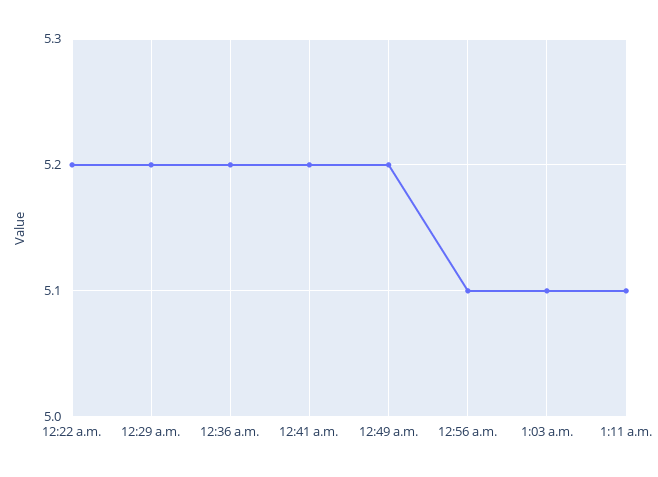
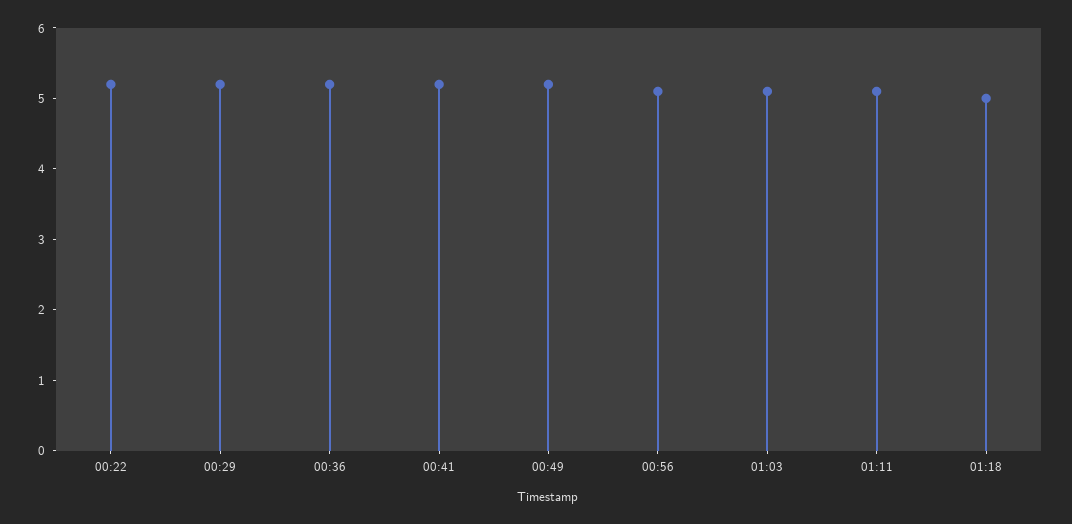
01:18: none -> 5

